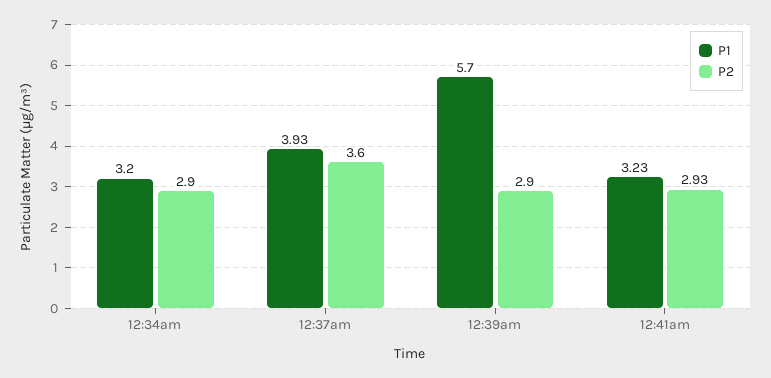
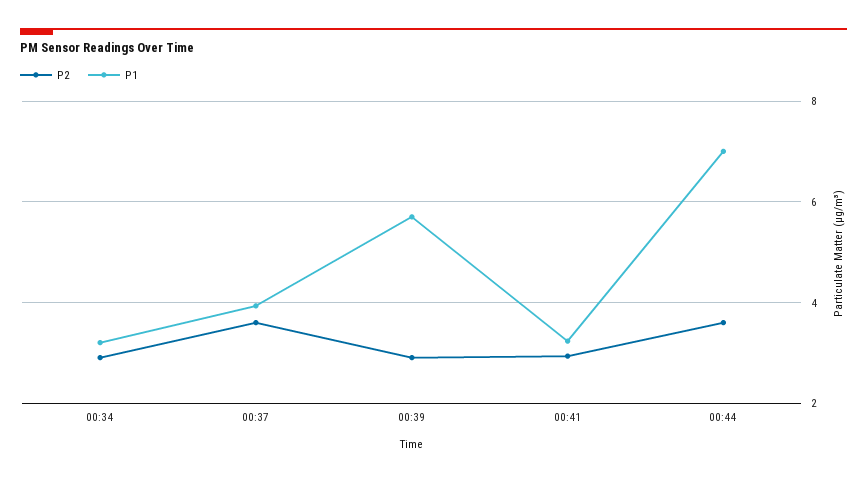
P2, 00:44: none -> 3.6
P1, 00:44: none -> 7

